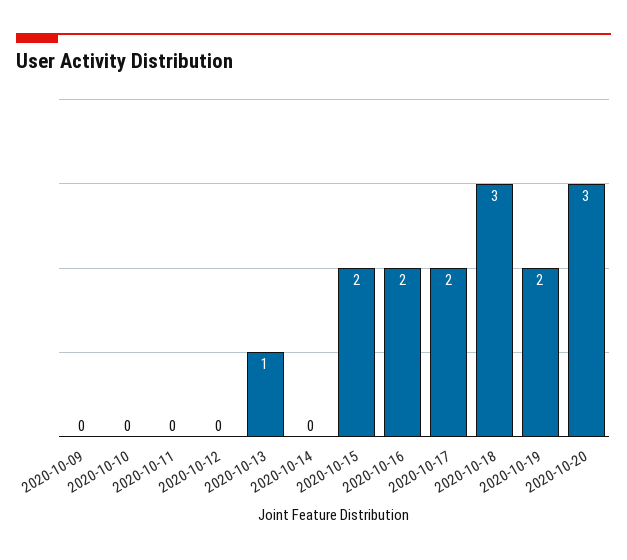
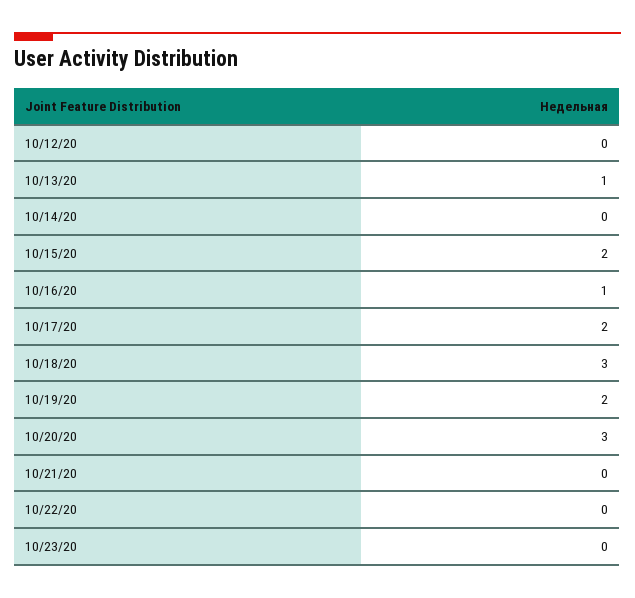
2020-10-09: 0 -> none
2020-10-10: 0 -> none
2020-10-11: 0 -> none
2020-10-16: 2 -> 1
10/21/20: none -> 0
10/22/20: none -> 0
10/23/20: none -> 0

